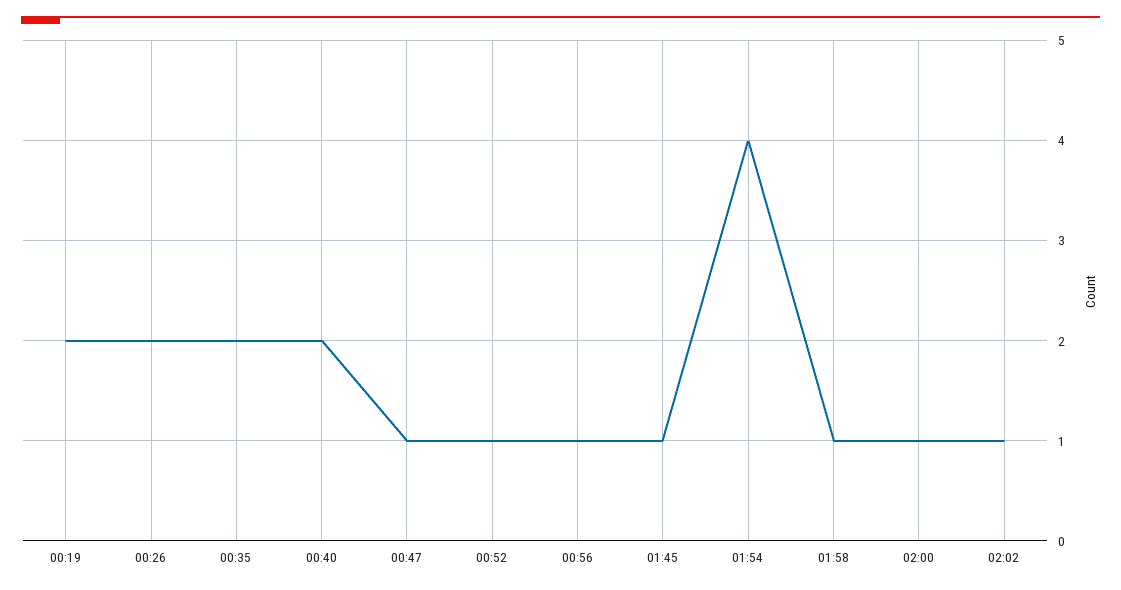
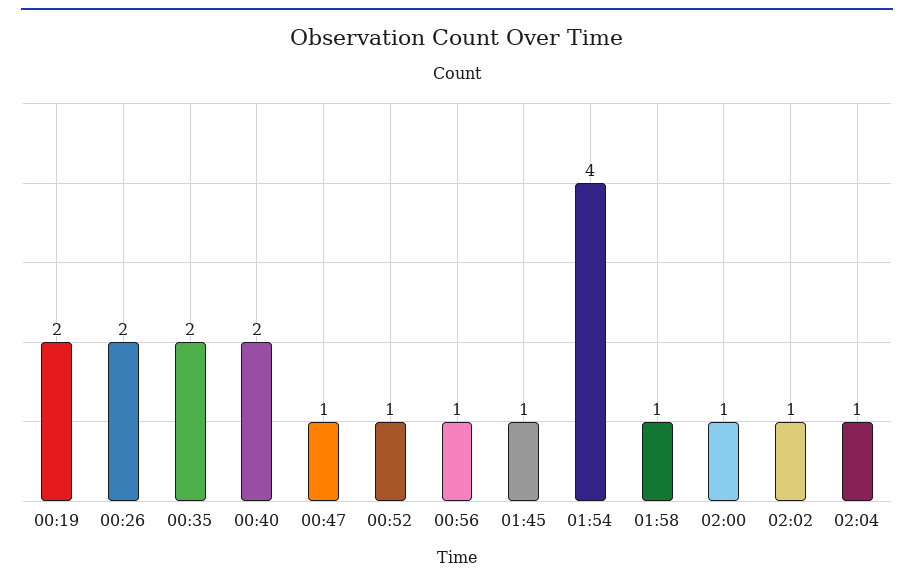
02:04: none -> 1

